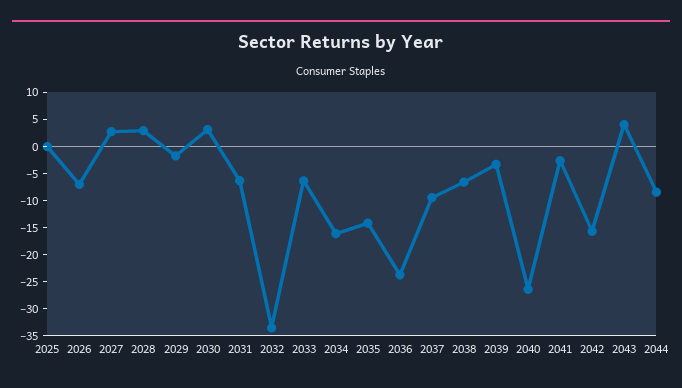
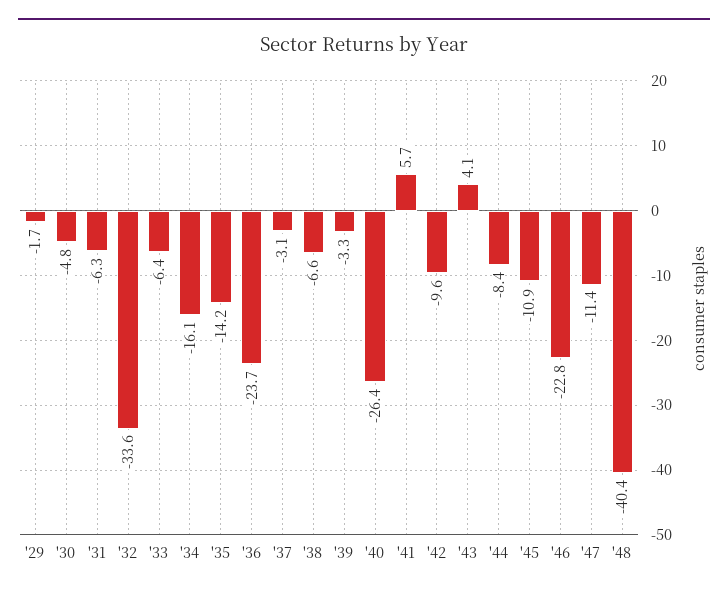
2025: 0 -> none
2026: -7.5 -> none
2027: 2.5 -> none
2028: 2.5 -> none
2030: 2.5 -> -4.8
2037: -10 -> -3.1
2041: -2.5 -> 5.7
2042: -15 -> -9.6
'45: none -> -10.9
'46: none -> -22.8
'47: none -> -11.4
'48: none -> -40.4

